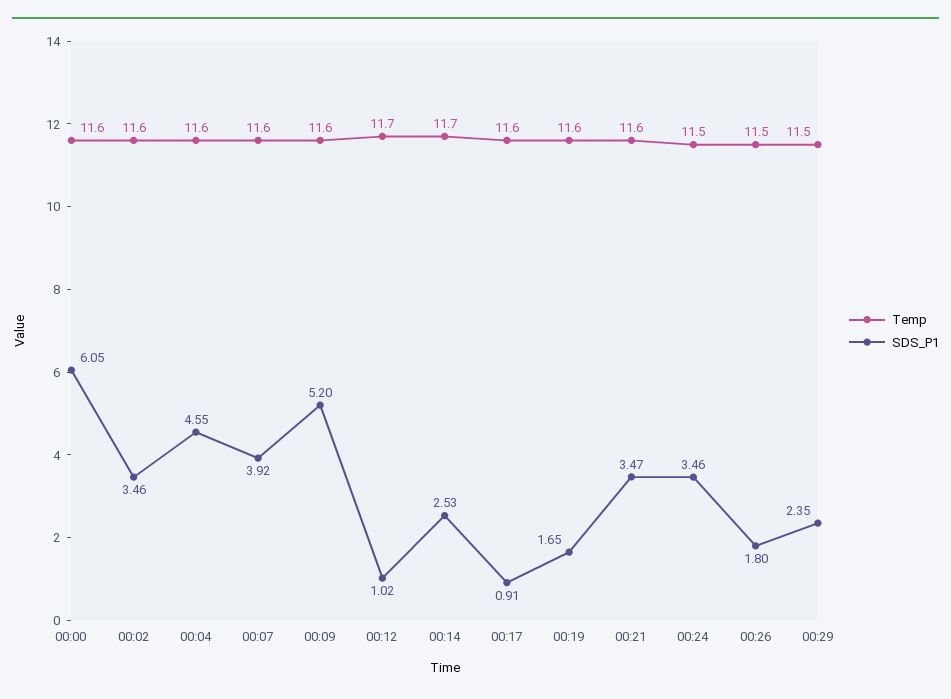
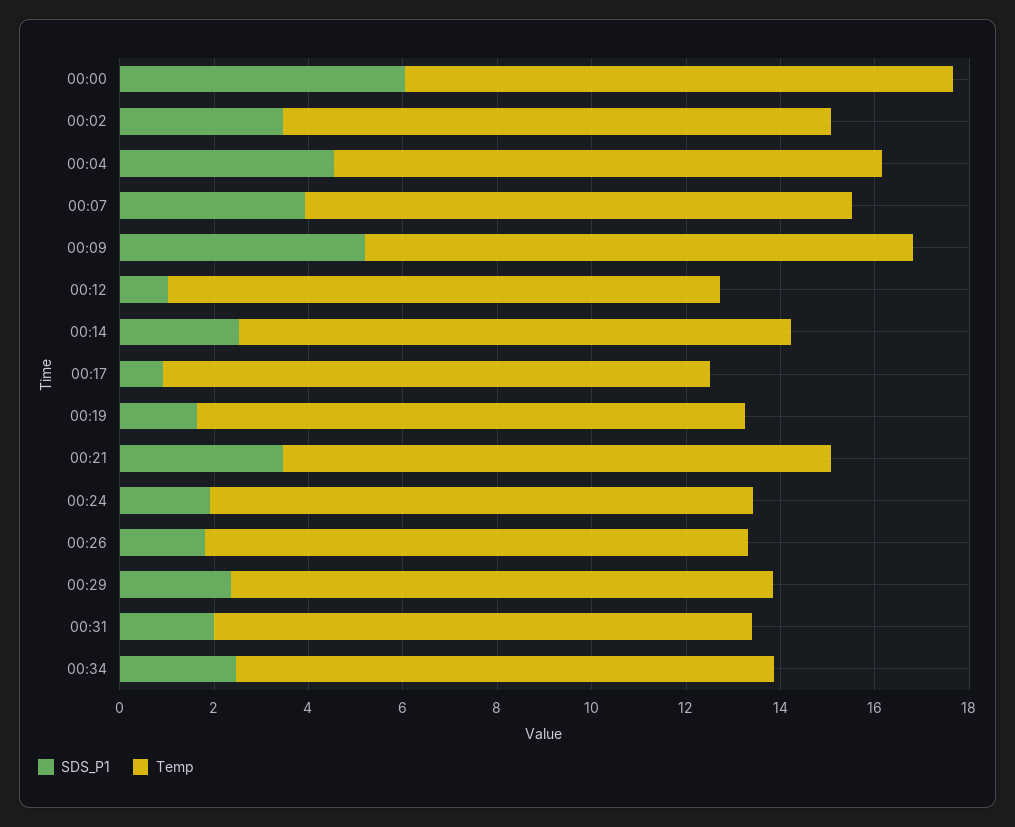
SDS_P1, 00:24: 3.46 -> 2
SDS_P1, 00:31: none -> 2
Temp, 00:31: none -> 11.5
SDS_P1, 00:34: none -> 2.5
Temp, 00:34: none -> 11.5

